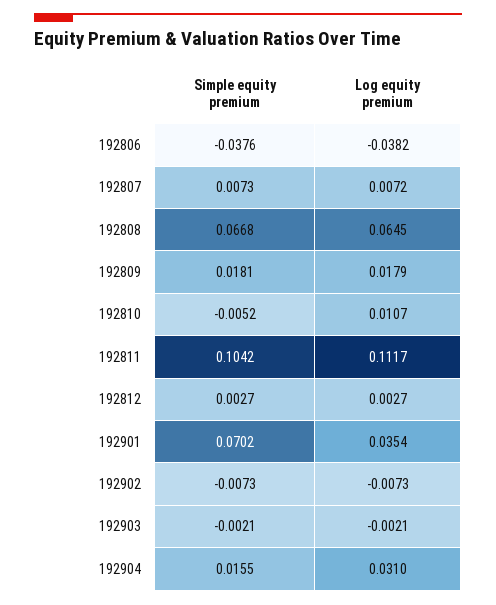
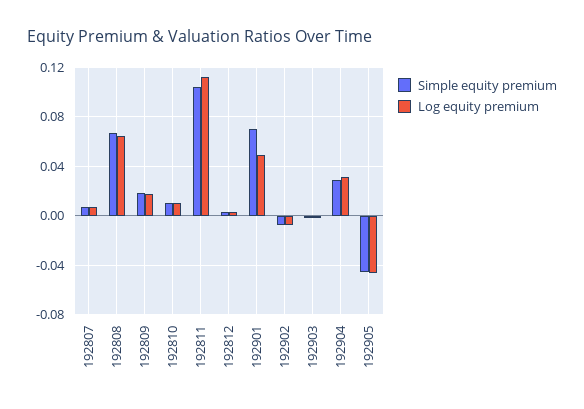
Simple equity premium, 192806: -0.0376 -> none
Log equity premium, 192806: -0.0382 -> none
Simple equity premium, 192810: -0.0052 -> 0.01
Log equity premium, 192901: 0.0354 -> 0.05
Simple equity premium, 192904: 0.0155 -> 0.03
Simple equity premium, 192905: none -> -0.045
Log equity premium, 192905: none -> -0.045

